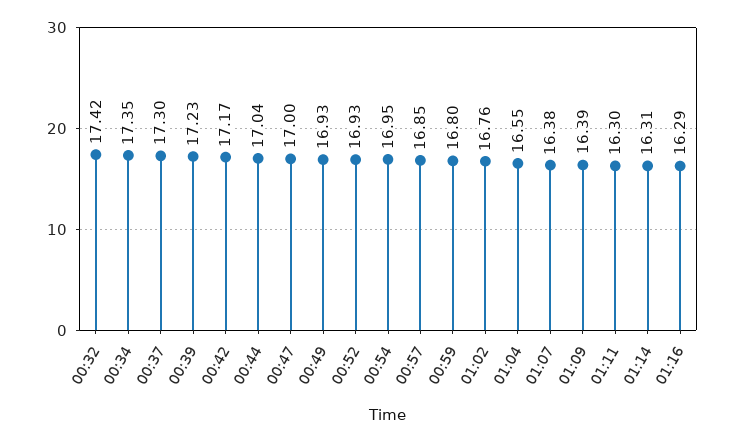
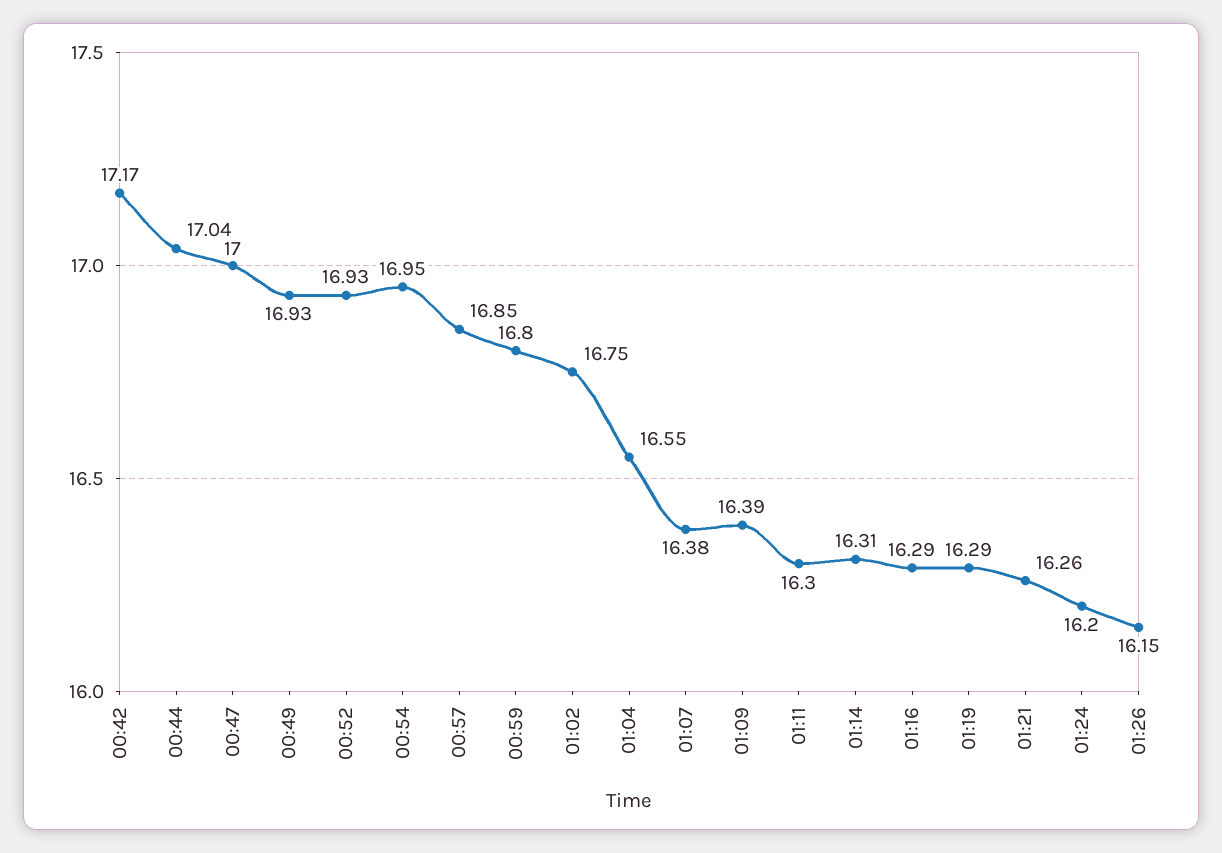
00:32: 17.42 -> none
00:34: 17.35 -> none
00:37: 17.3 -> none
00:39: 17.23 -> none
01:02: 16.76 -> 16.75
01:19: none -> 16.29
01:21: none -> 16.26
01:24: none -> 16.2
01:26: none -> 16.15

